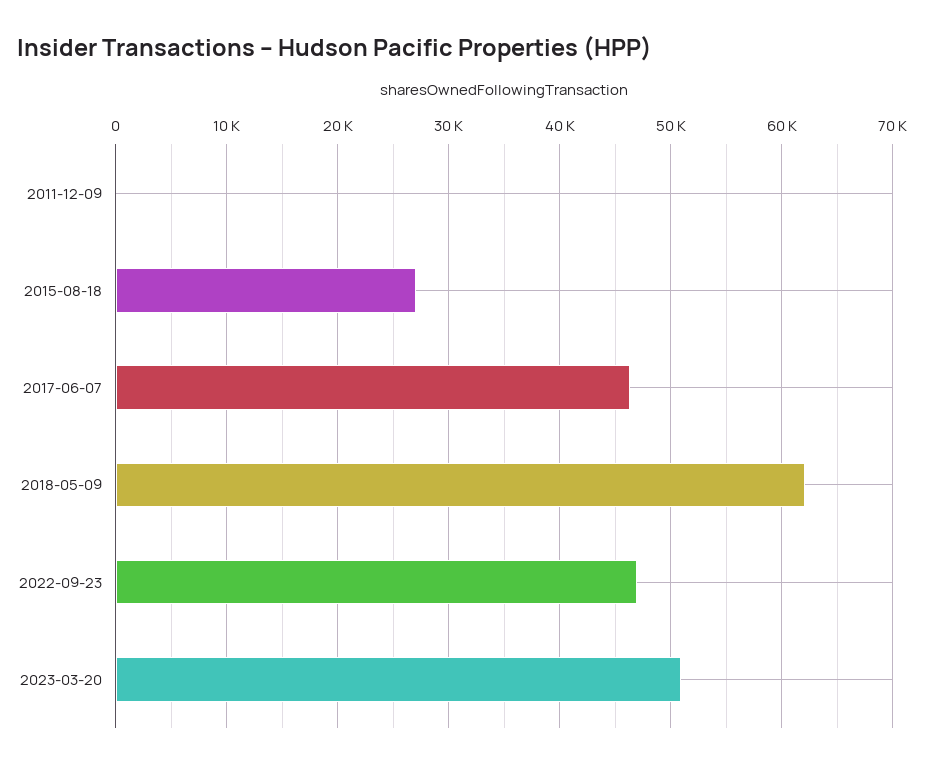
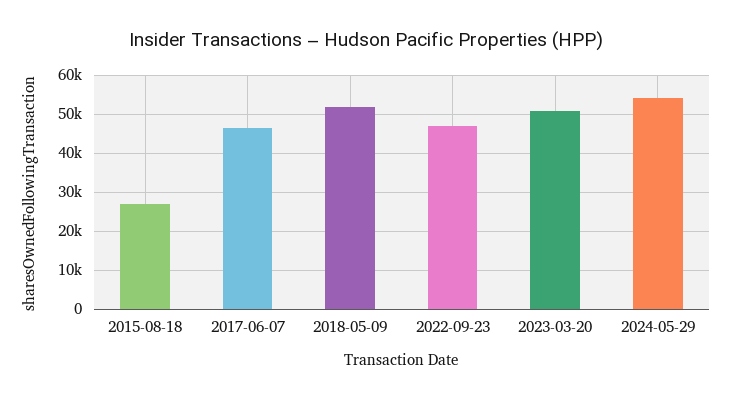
2011-12-09: 0 -> none
2018-05-09: 62000 -> 52000
2024-05-29: none -> 54000

